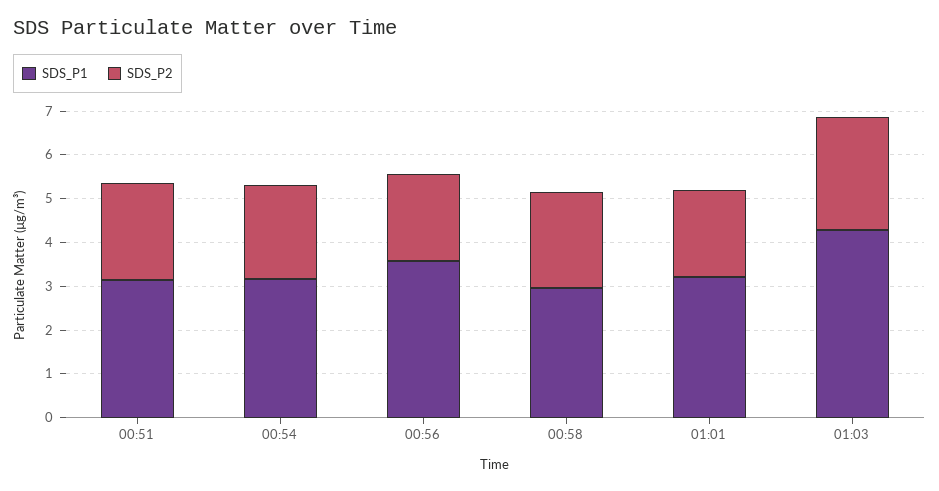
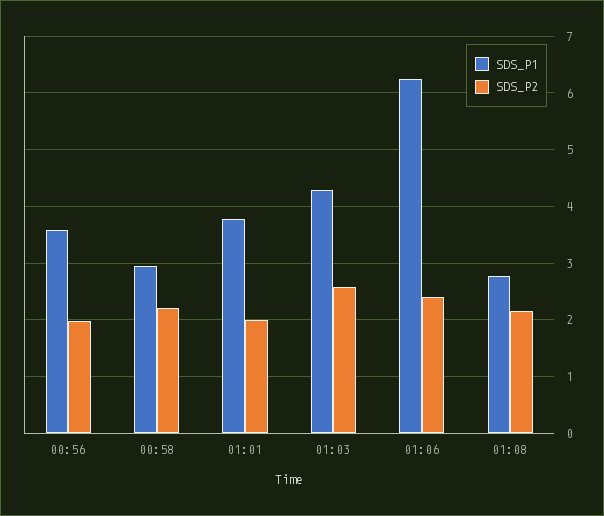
SDS_P1, 00:51: 3.2 -> none
SDS_P2, 00:51: 2.2 -> none
SDS_P1, 00:54: 3.2 -> none
SDS_P2, 00:54: 2.2 -> none
SDS_P1, 01:01: 3.2 -> 3.8
SDS_P1, 01:06: none -> 6.2
SDS_P2, 01:06: none -> 2.4
SDS_P1, 01:08: none -> 2.8
SDS_P2, 01:08: none -> 2.2

